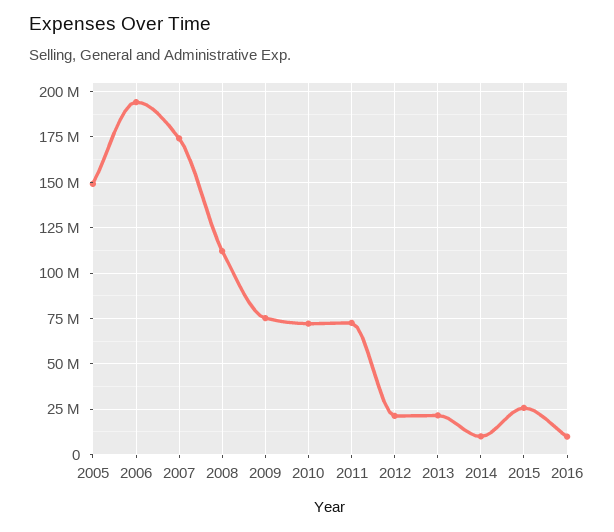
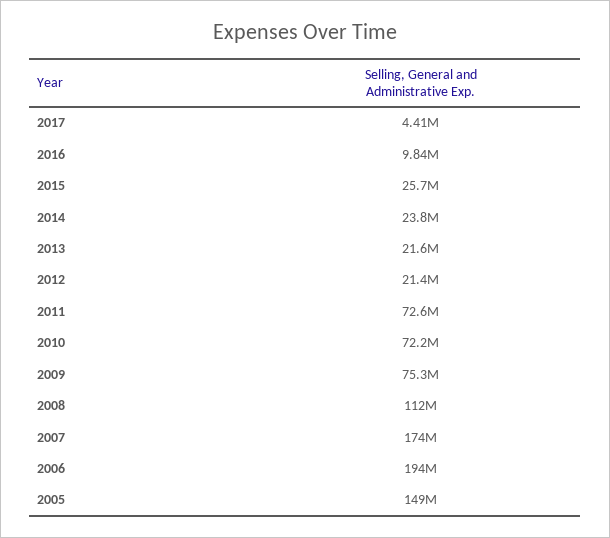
2014: 10000000 -> 23800000
2017: none -> 4410000

